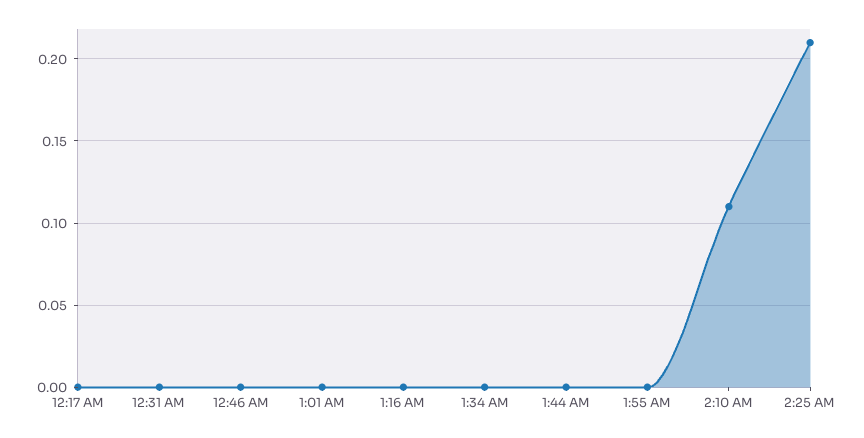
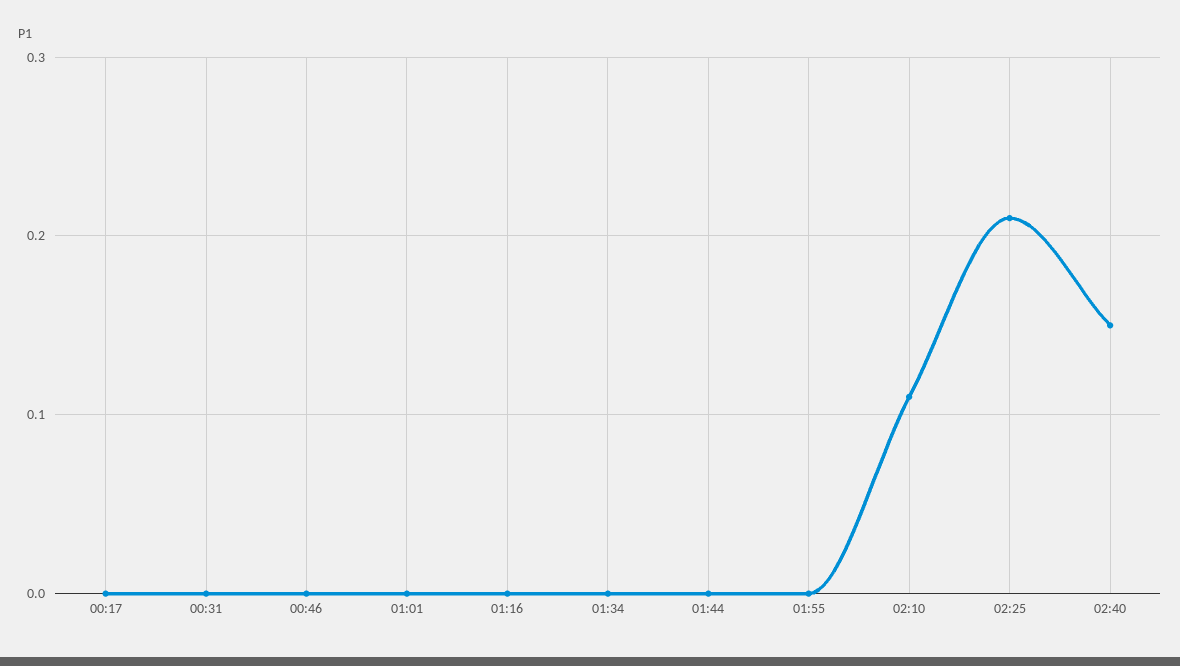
02:40: none -> 0.15

